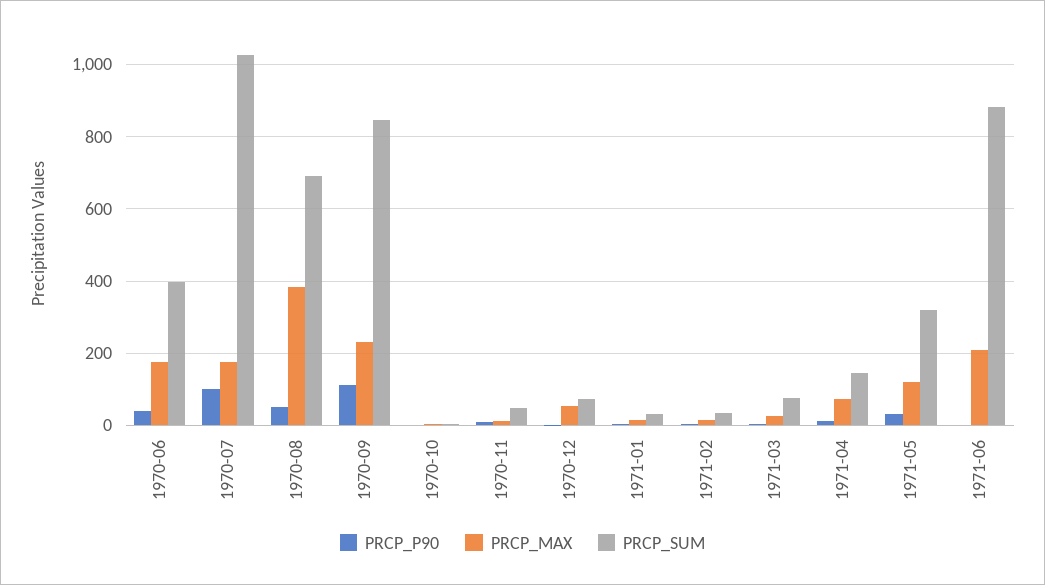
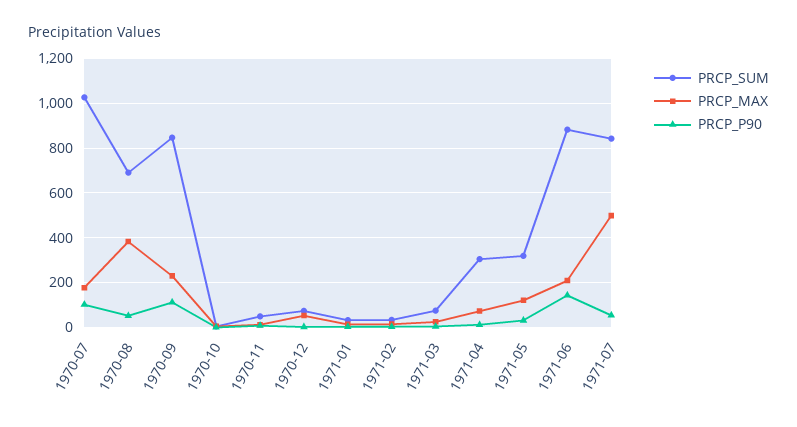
PRCP_P90, 1970-06: 40 -> none
PRCP_MAX, 1970-06: 180 -> none
PRCP_SUM, 1970-06: 400 -> none
PRCP_SUM, 1971-04: 140 -> 300
PRCP_P90, 1971-06: 0 -> 150
PRCP_SUM, 1971-07: none -> 850
PRCP_MAX, 1971-07: none -> 500
PRCP_P90, 1971-07: none -> 50

